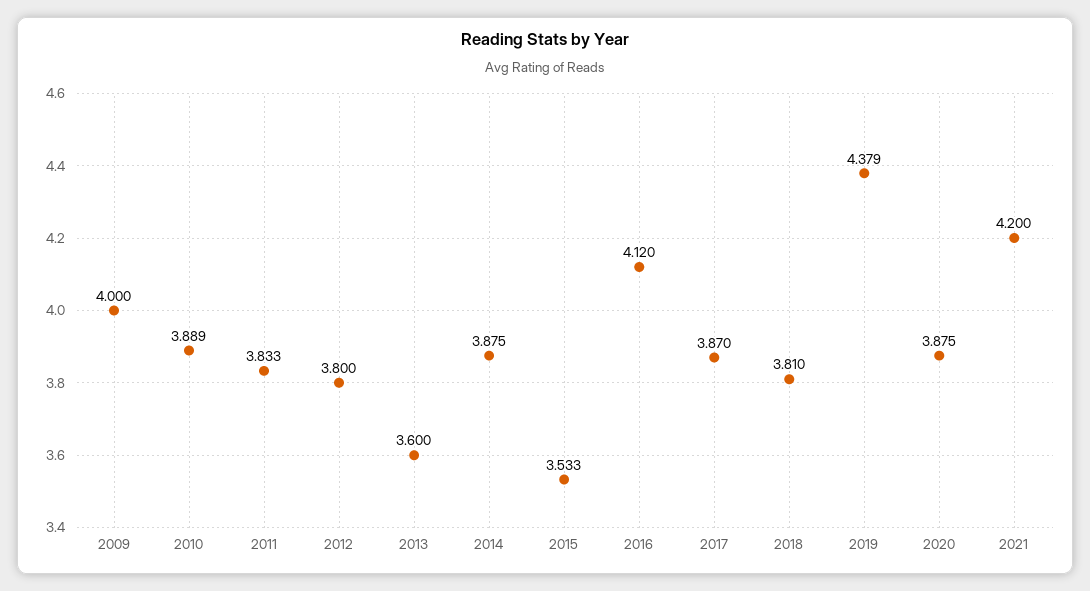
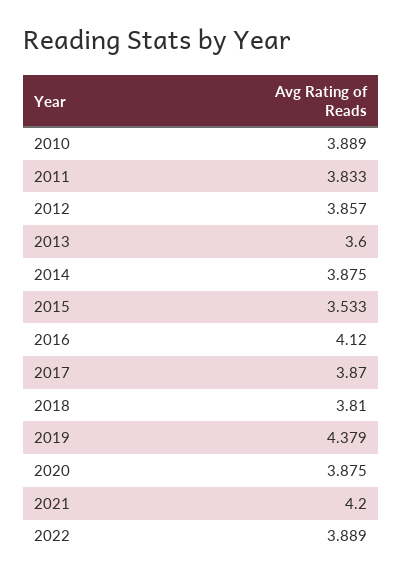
2009: 4 -> none
2012: 3.8 -> 3.857
2022: none -> 3.889

